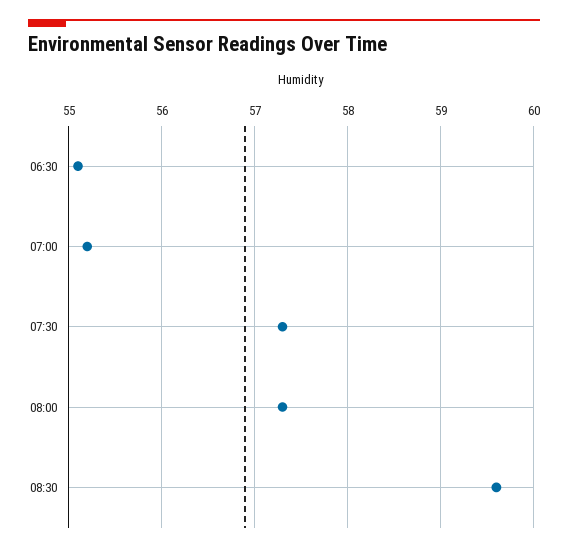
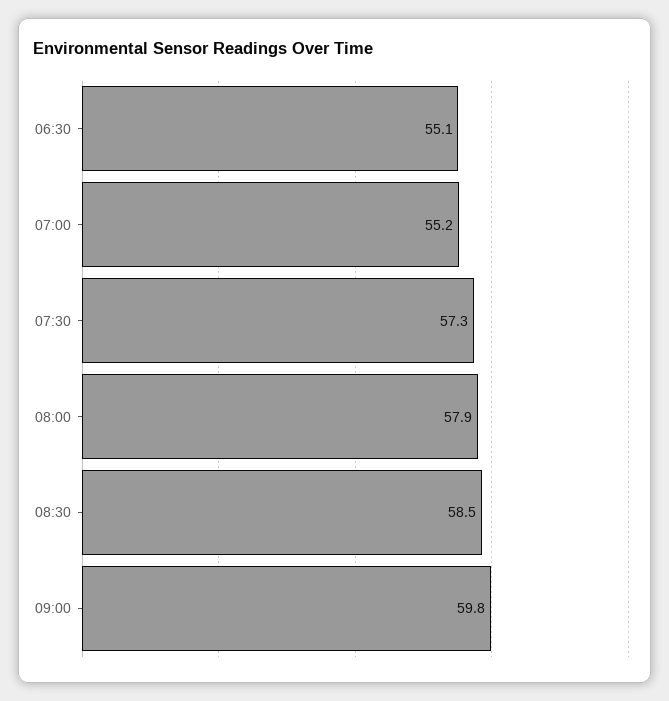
08:00: 57.3 -> 57.9
08:30: 59.6 -> 58.5
09:00: none -> 59.8

